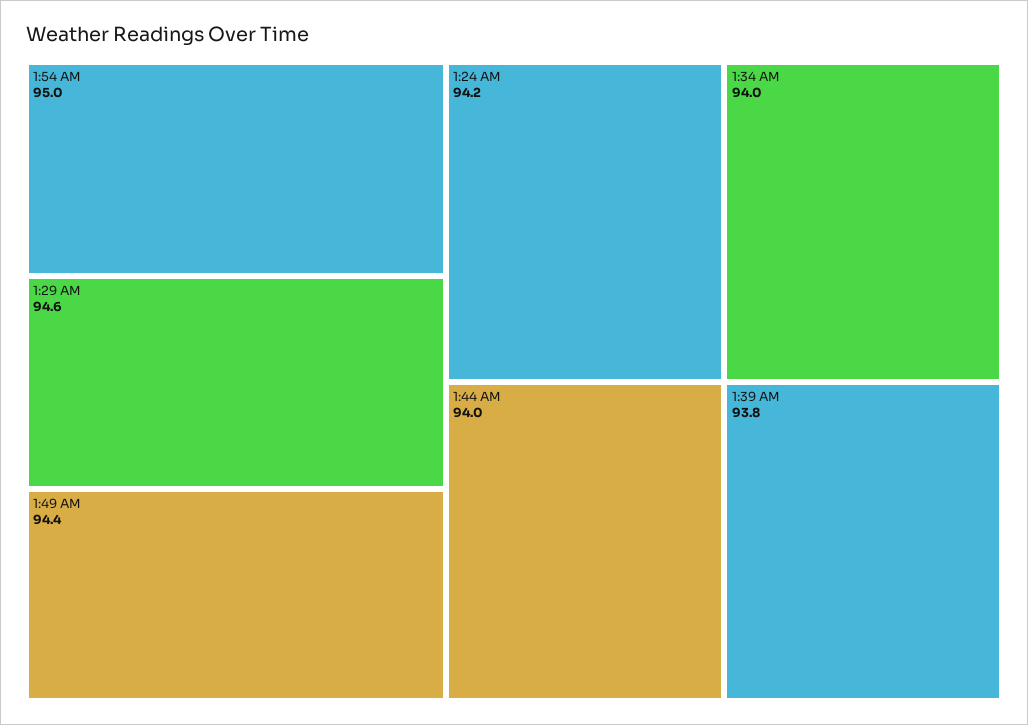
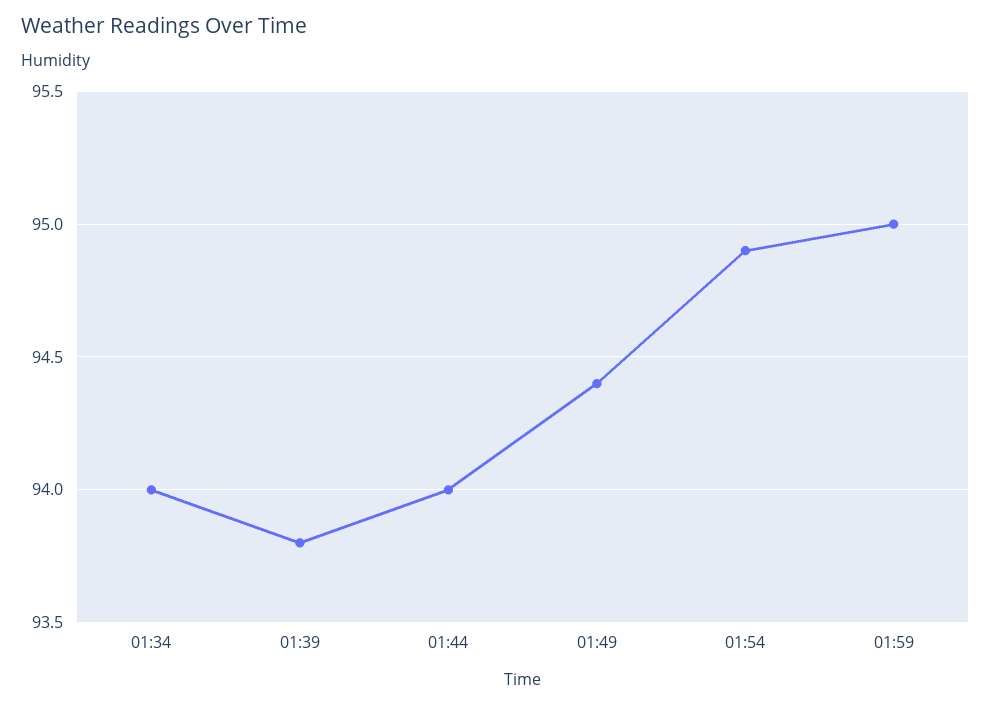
1:54 AM: 95 -> 94.9
1:29 AM: 94.6 -> none
1:24 AM: 94.2 -> none
01:59: none -> 95

